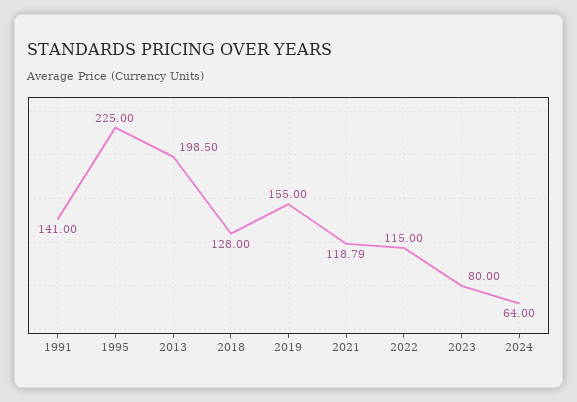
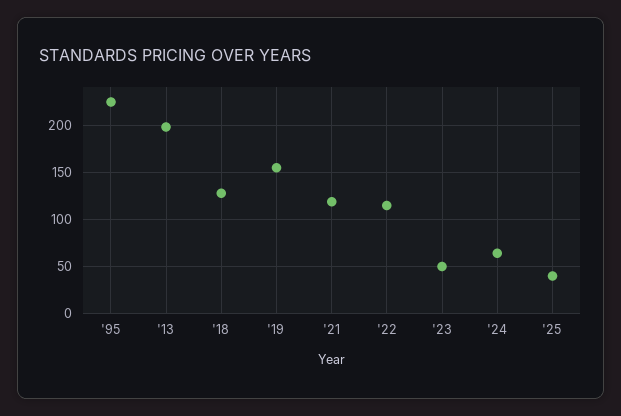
1991: 141 -> none
2023: 80 -> 50
'25: none -> 40

